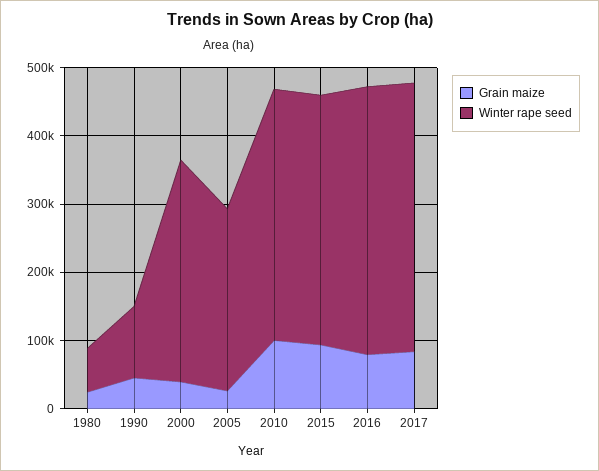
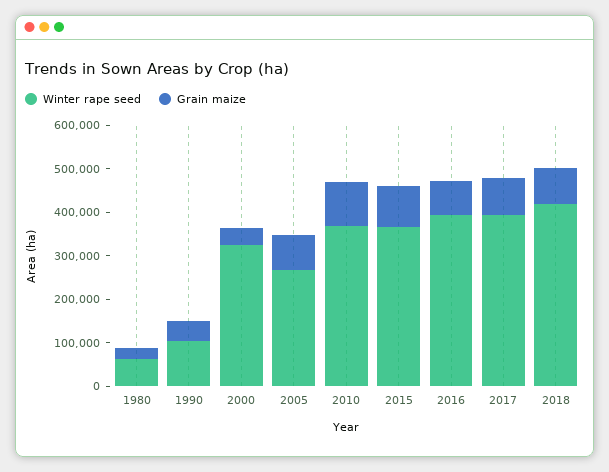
Grain maize, 2005: 20000 -> 80000
Winter rape seed, 2018: none -> 420000
Grain maize, 2018: none -> 80000

